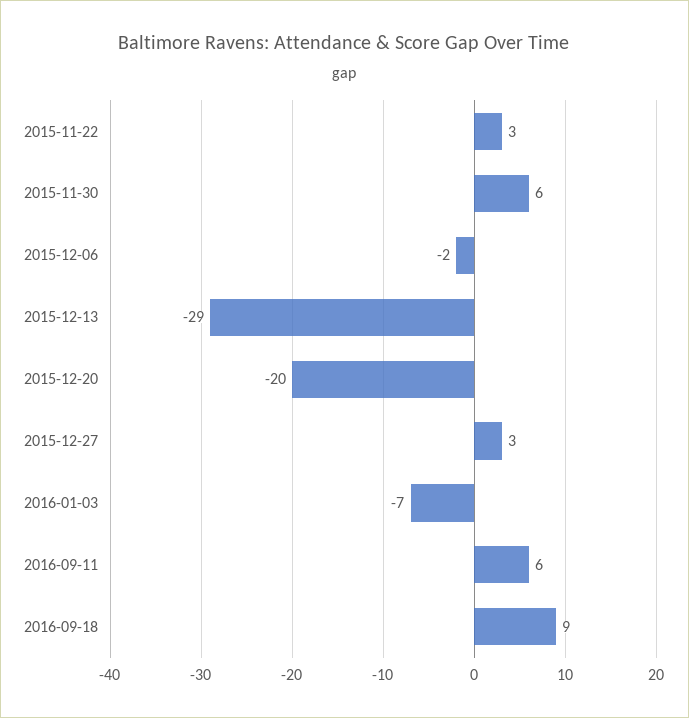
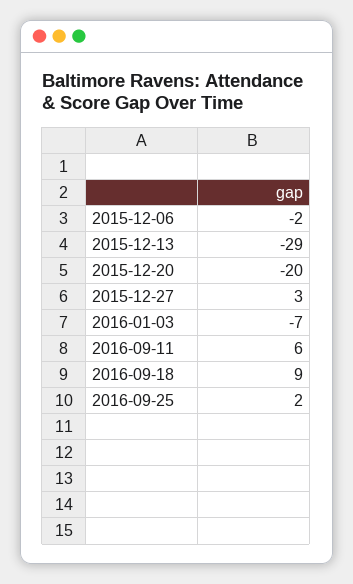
2015-11-22: 3 -> none
2015-11-30: 6 -> none
2016-09-25: none -> 2

